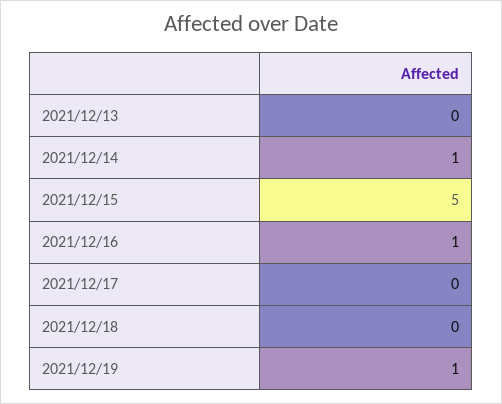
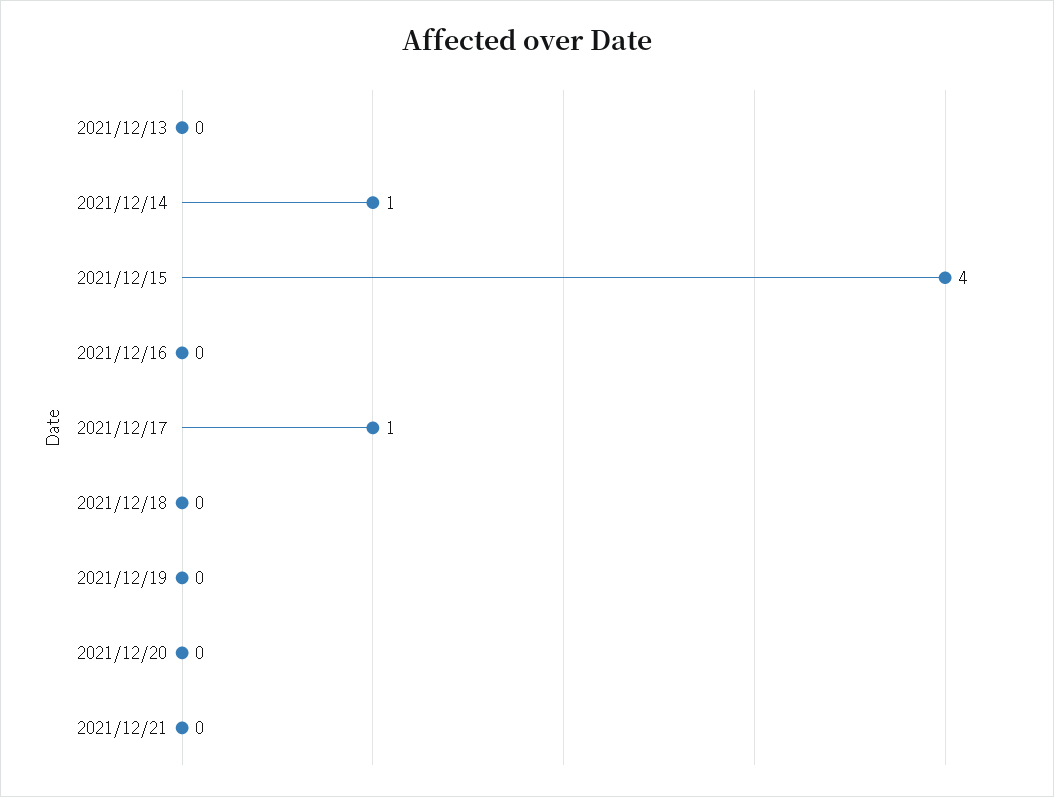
2021/12/15: 5 -> 4
2021/12/16: 1 -> 0
2021/12/17: 0 -> 1
2021/12/19: 1 -> 0
2021/12/20: none -> 0
2021/12/21: none -> 0

